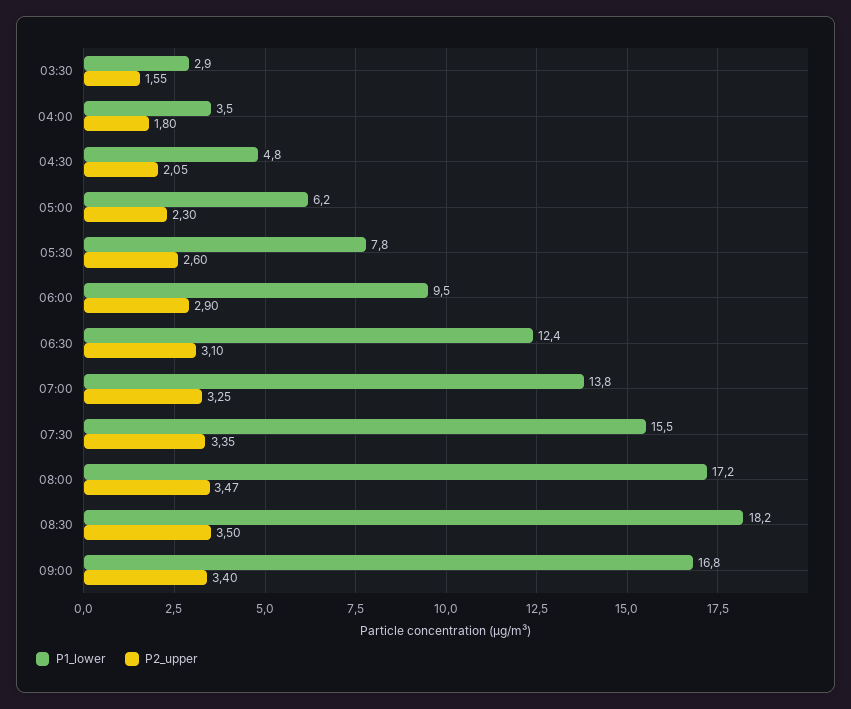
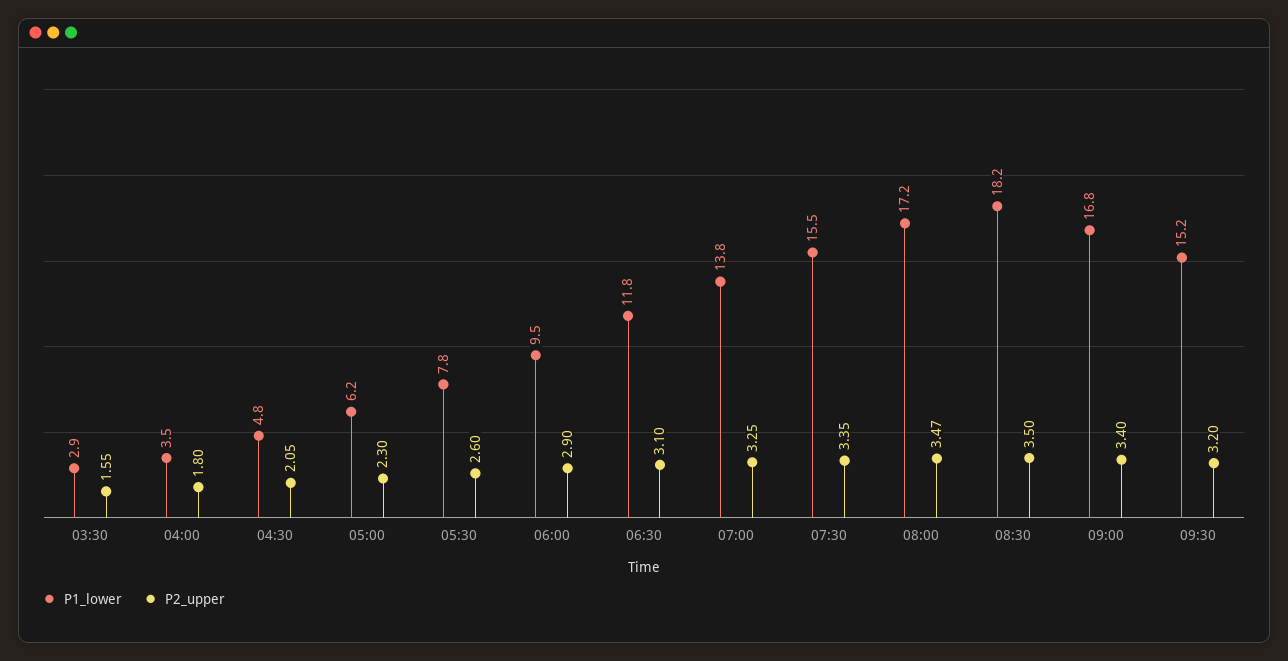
P1_lower, 06:30: 12.4 -> 11.8
P1_lower, 09:30: none -> 15.2
P2_upper, 09:30: none -> 3.2

